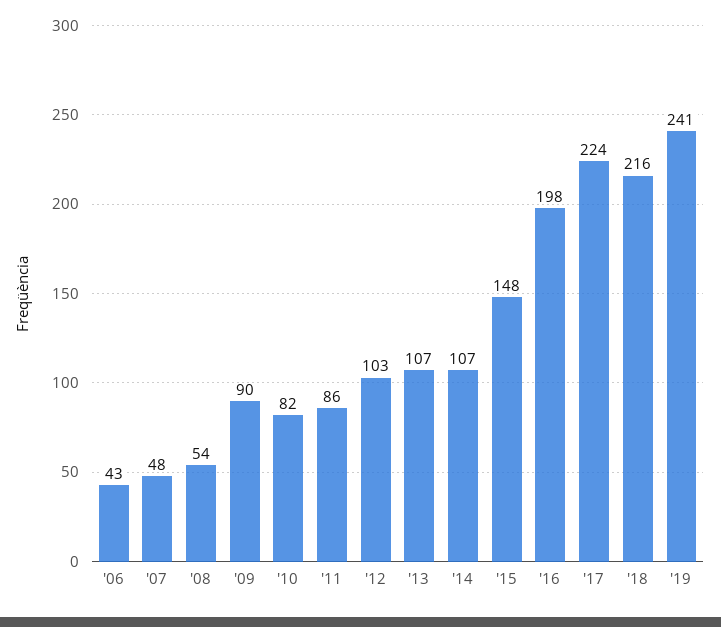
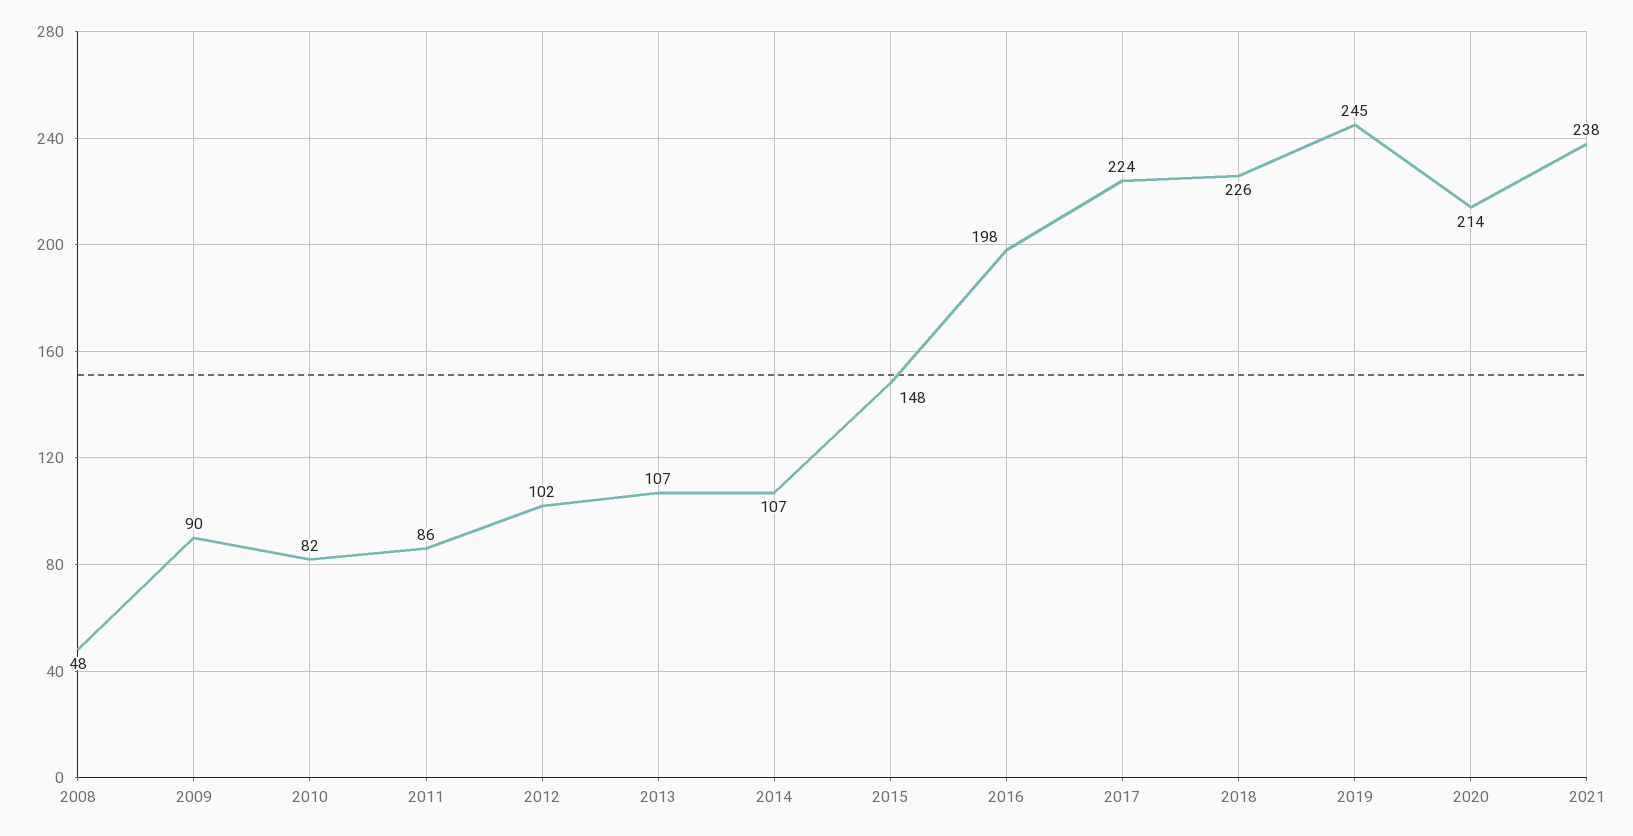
'06: 43 -> none
'07: 48 -> none
'08: 54 -> 48
'12: 103 -> 102
'18: 216 -> 226
'19: 241 -> 245
2020: none -> 214
2021: none -> 238

